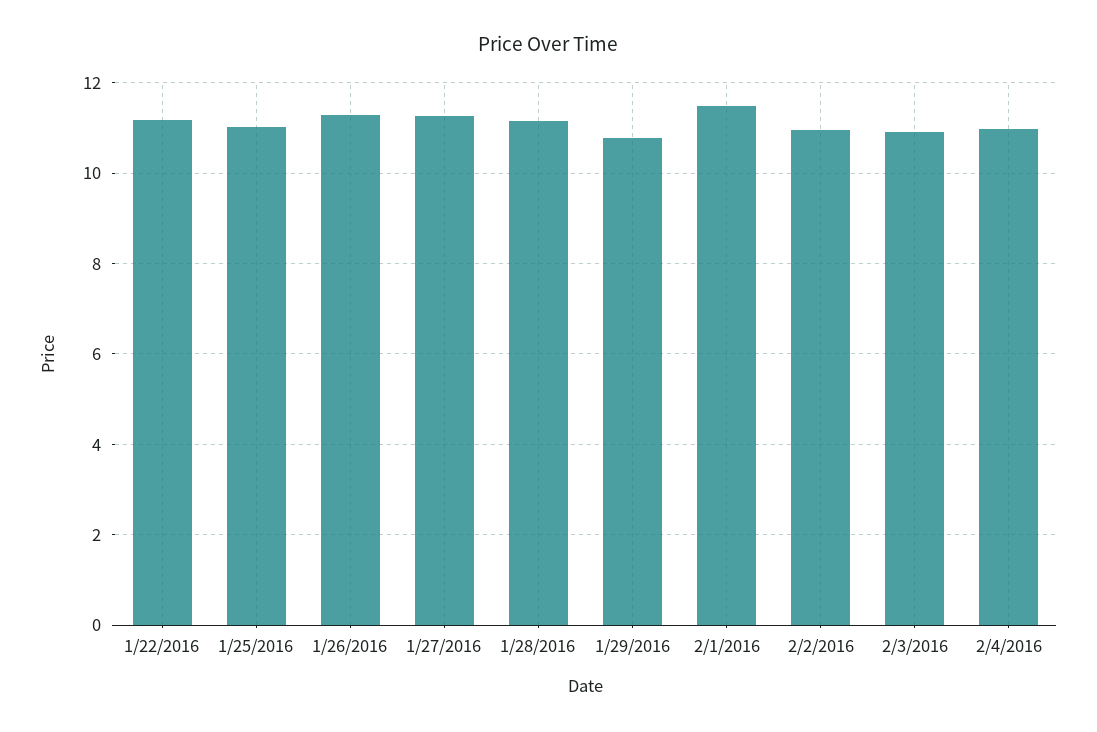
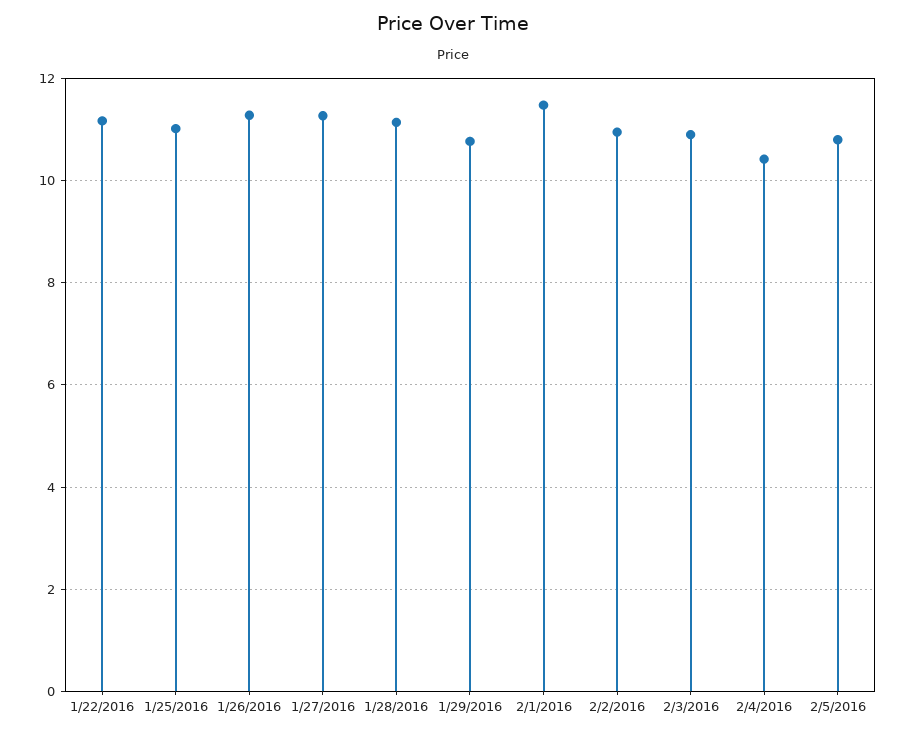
2/4/2016: 11 -> 10.4
2/5/2016: none -> 10.8

